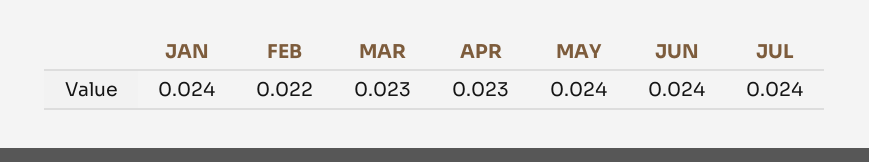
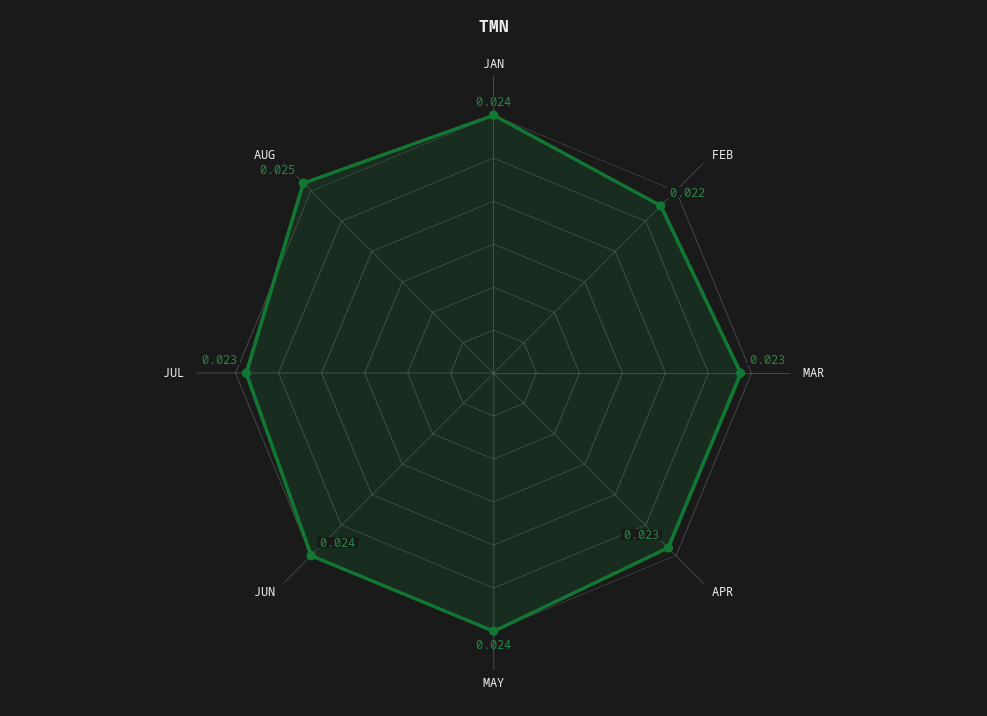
JUL: 0.024 -> 0.023
AUG: none -> 0.025

